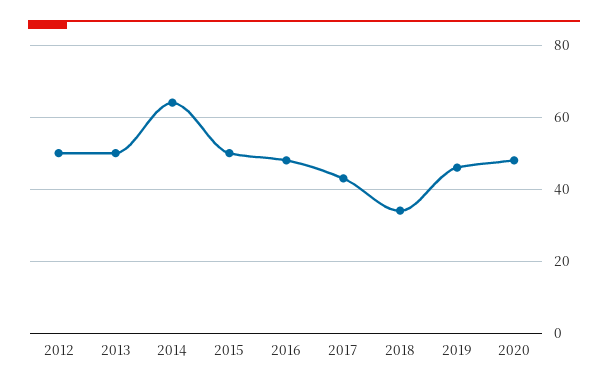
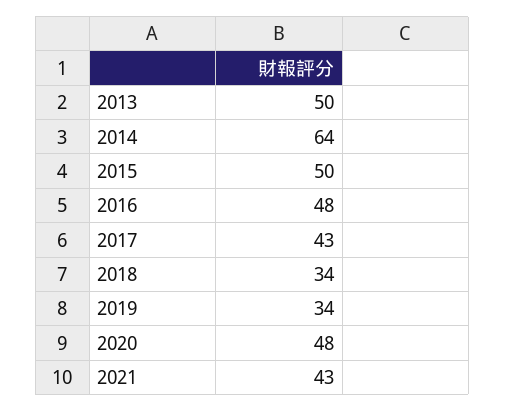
2012: 50 -> none
2019: 45 -> 34
2021: none -> 43

